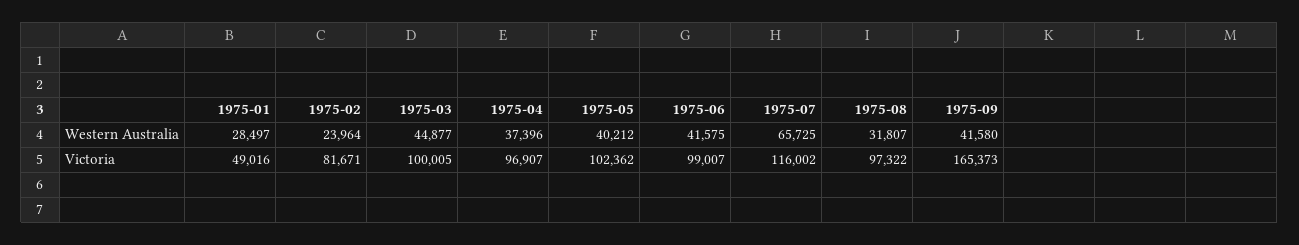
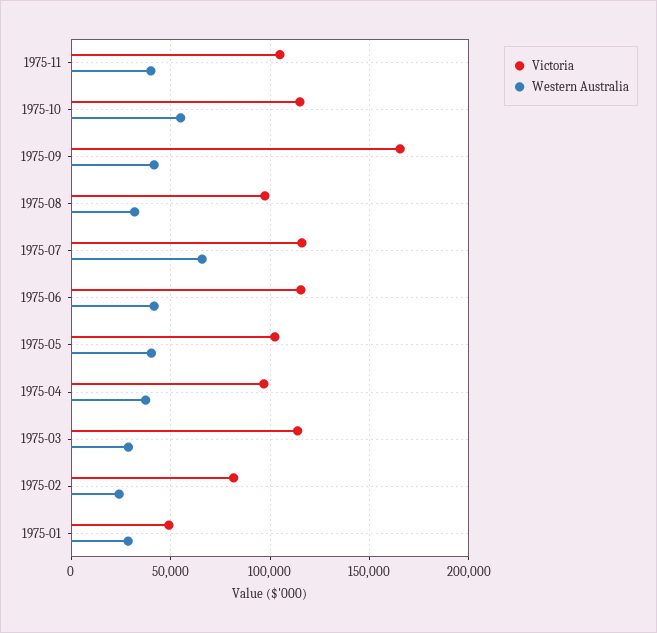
Western Australia, 1975-03: 44877 -> 30000
Victoria, 1975-03: 100005 -> 115000
Victoria, 1975-06: 99007 -> 115000
Victoria, 1975-11: none -> 105000
Western Australia, 1975-11: none -> 40000
Victoria, 1975-10: none -> 115000
Western Australia, 1975-10: none -> 55000

